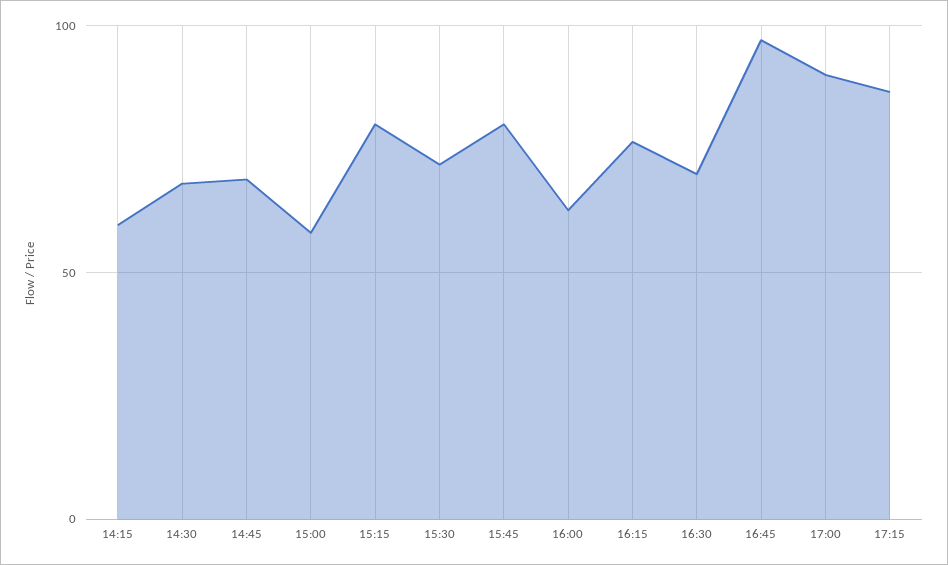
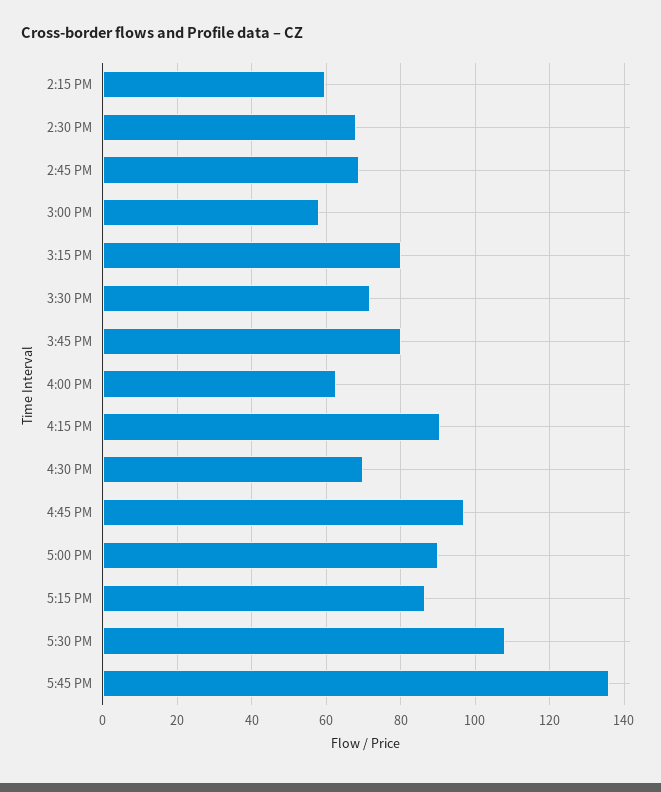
16:15: 75 -> 90
5:30 PM: none -> 108
5:45 PM: none -> 136

